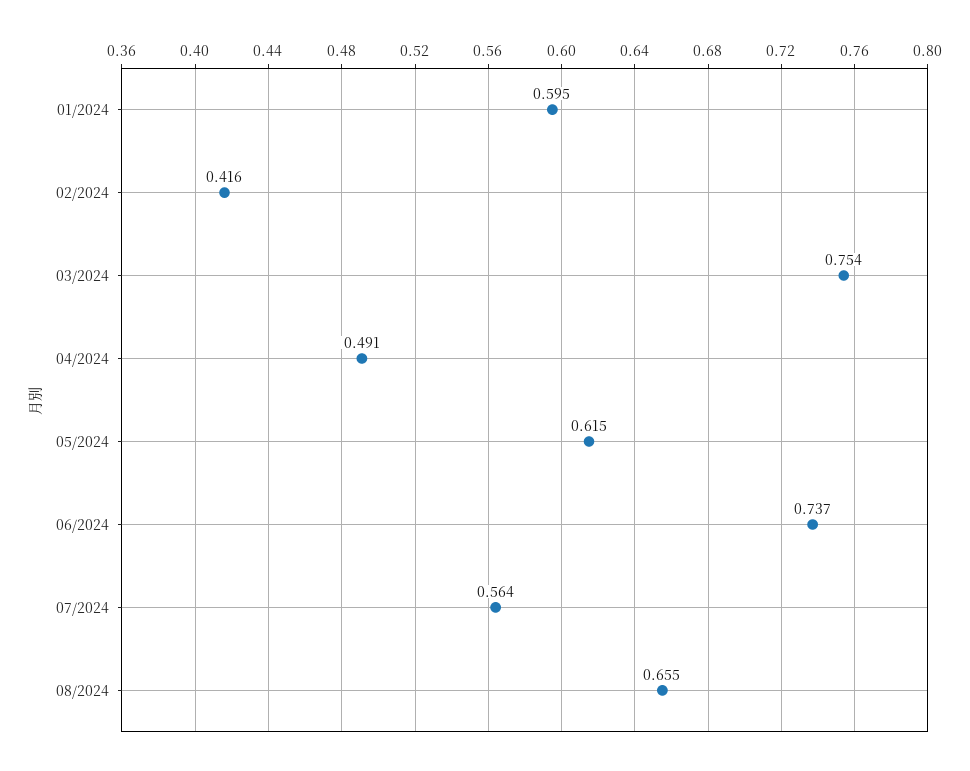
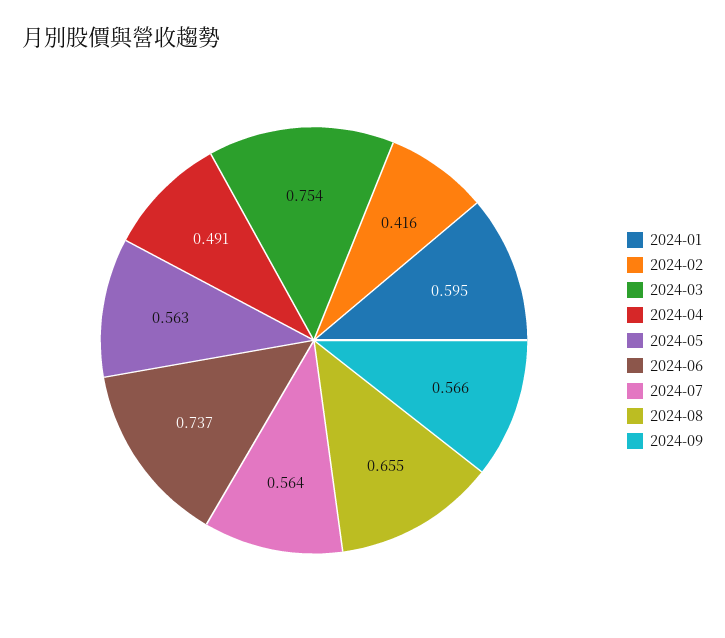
05/2024: 0.615 -> 0.563
2024-09: none -> 0.566

